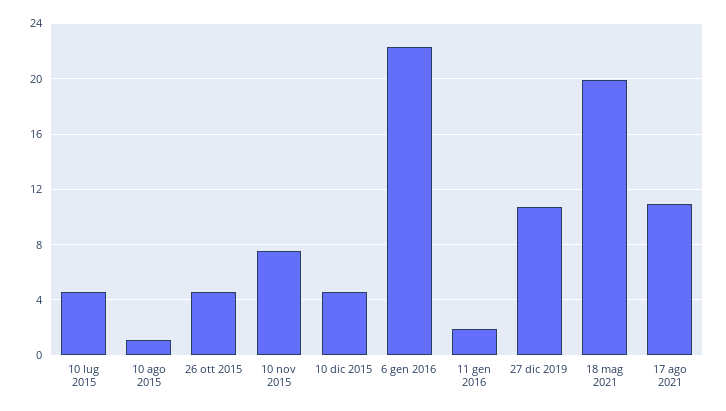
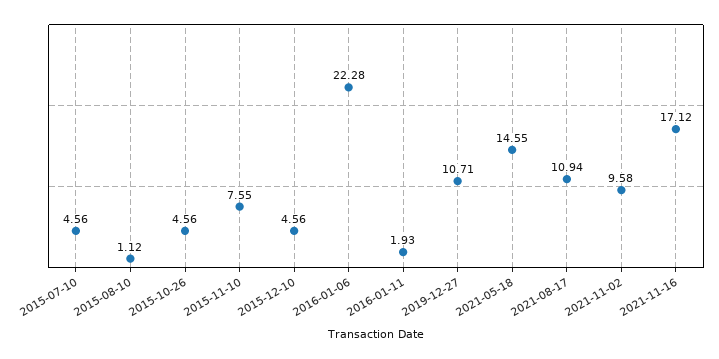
18 mag 2021: 20 -> 14.55
2021-11-02: none -> 9.58
2021-11-16: none -> 17.12

